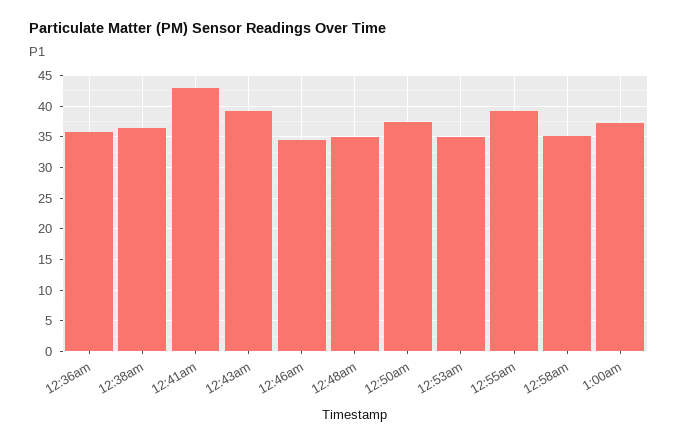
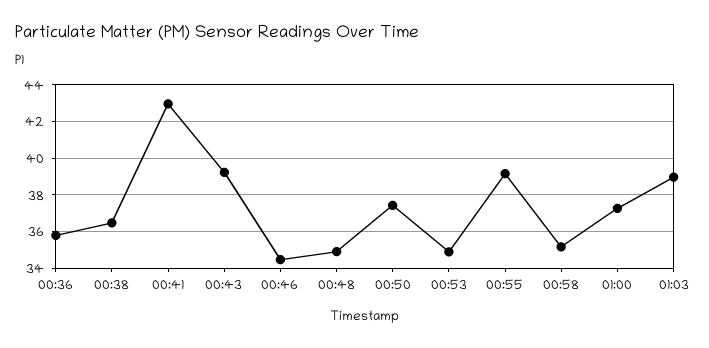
01:03: none -> 39

